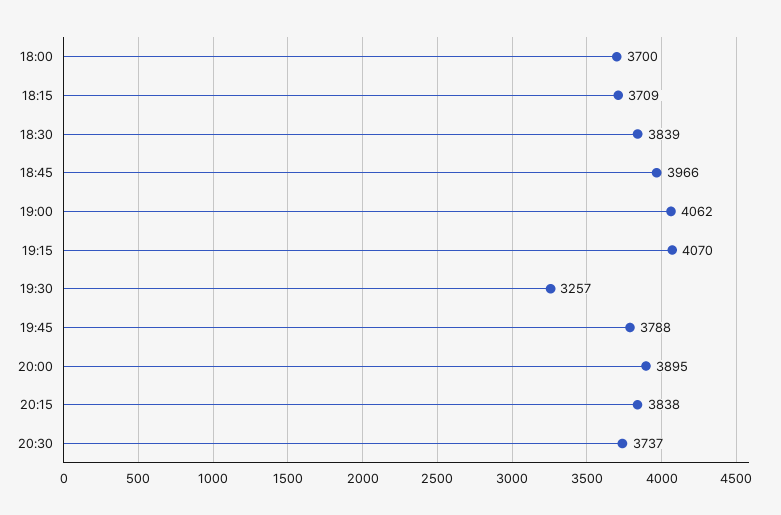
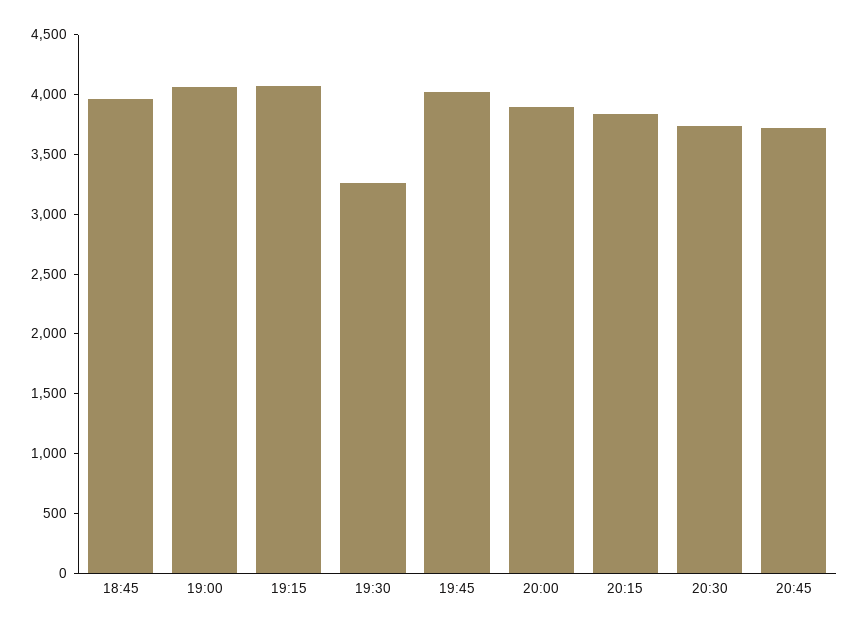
18:00: 3700 -> none
18:15: 3709 -> none
18:30: 3839 -> none
19:45: 3788 -> 4000
20:45: none -> 3700

